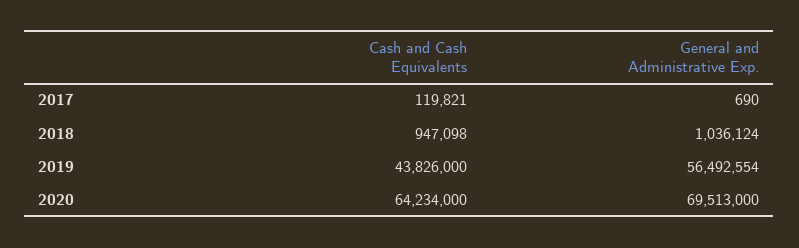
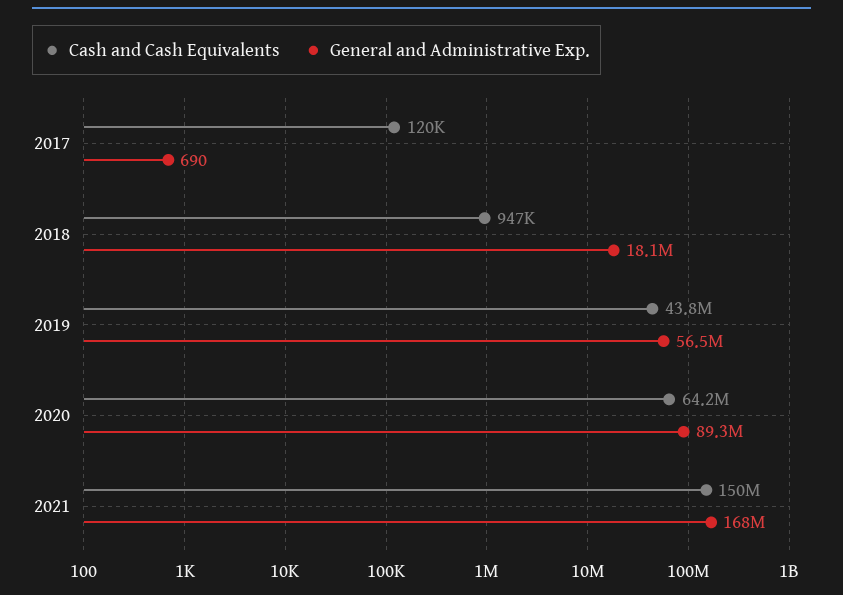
General and Administrative Exp., 2018: 1036124 -> 18100000
General and Administrative Exp., 2020: 69513000 -> 89300000
Cash and Cash Equivalents, 2021: none -> 150000000
General and Administrative Exp., 2021: none -> 168000000

